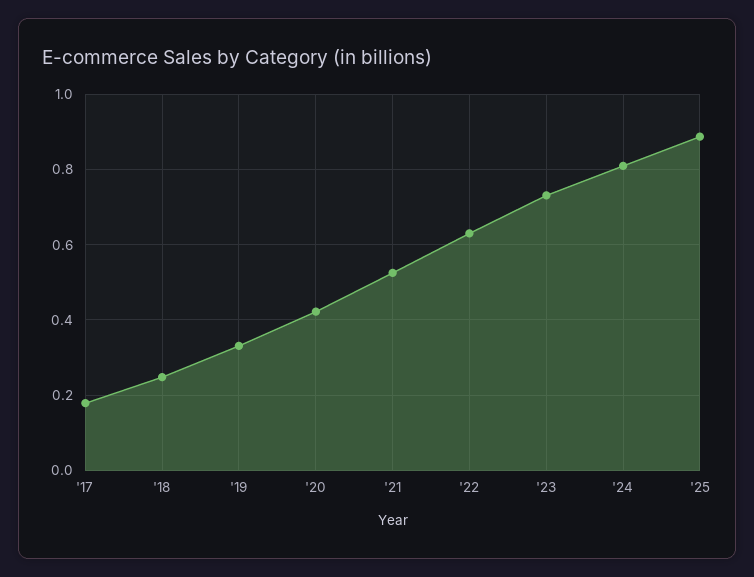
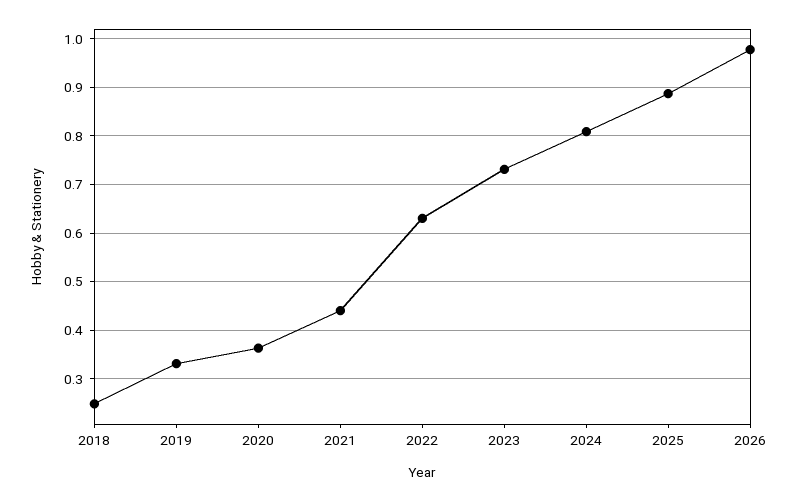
'17: 0.18 -> none
'20: 0.42 -> 0.36
'21: 0.52 -> 0.44
2026: none -> 0.98

